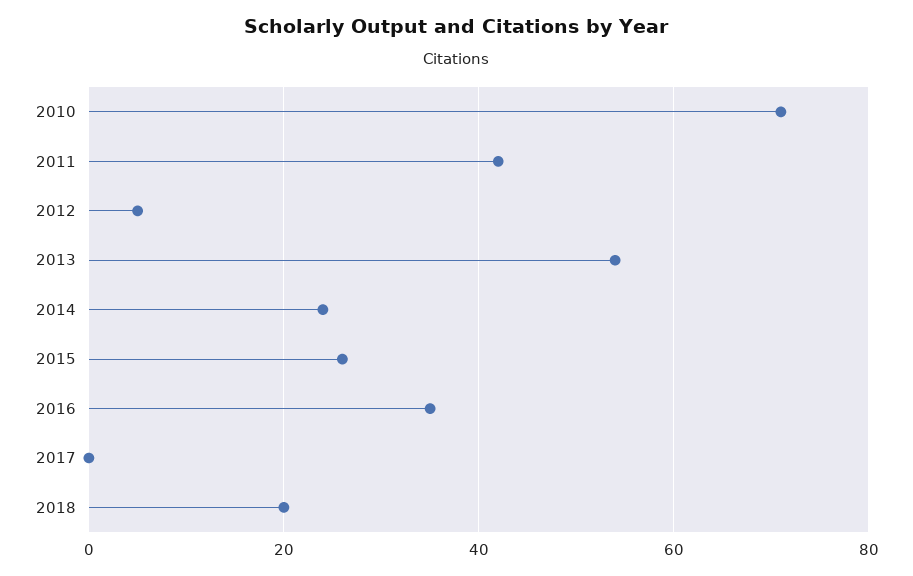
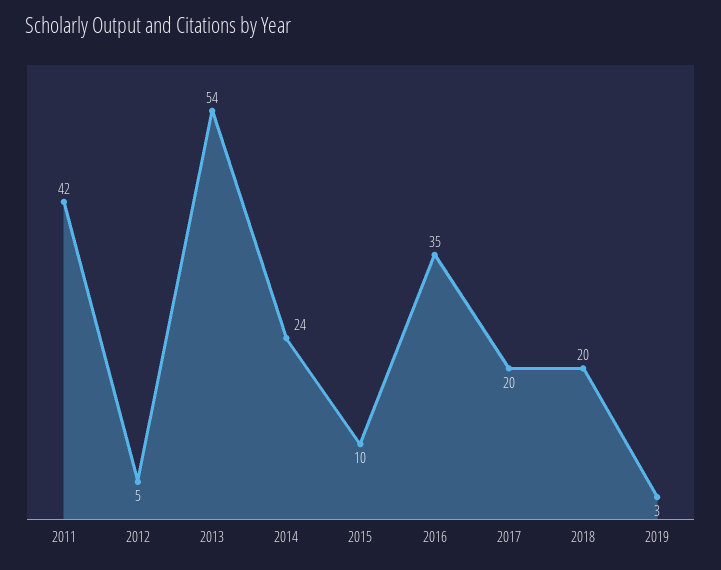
2010: 70 -> none
2015: 25 -> 10
2017: 0 -> 20
2019: none -> 3

